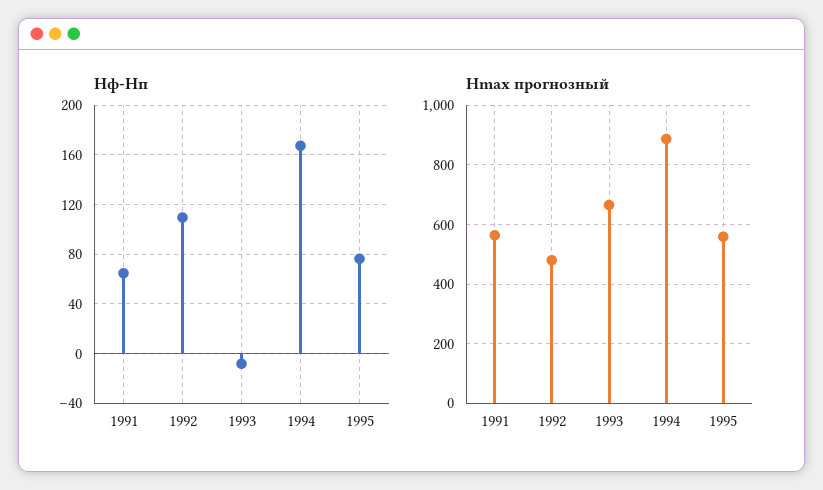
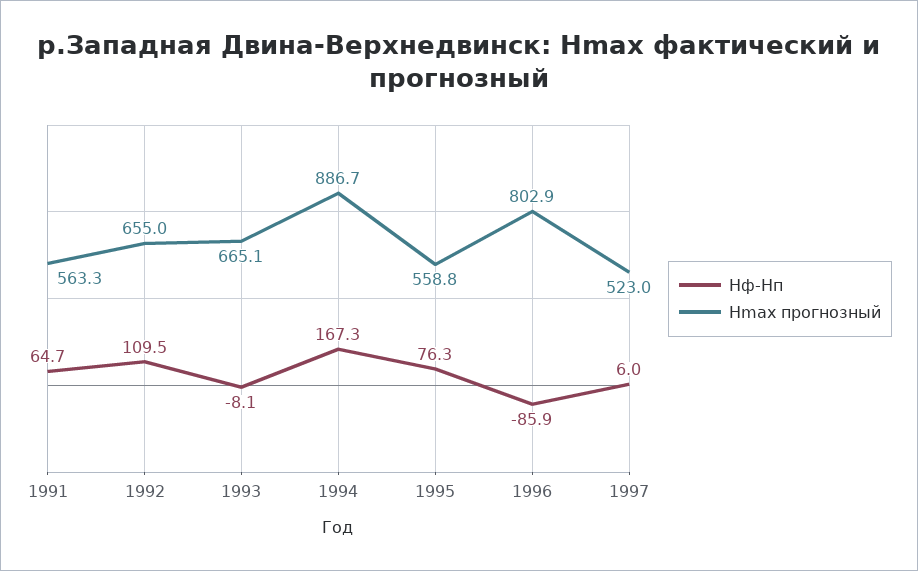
Hmax прогнозный, 1992: 475 -> 655
Hф-Hп, 1996: none -> -85.9
Hmax прогнозный, 1996: none -> 802.9
Hф-Hп, 1997: none -> 6
Hmax прогнозный, 1997: none -> 523

